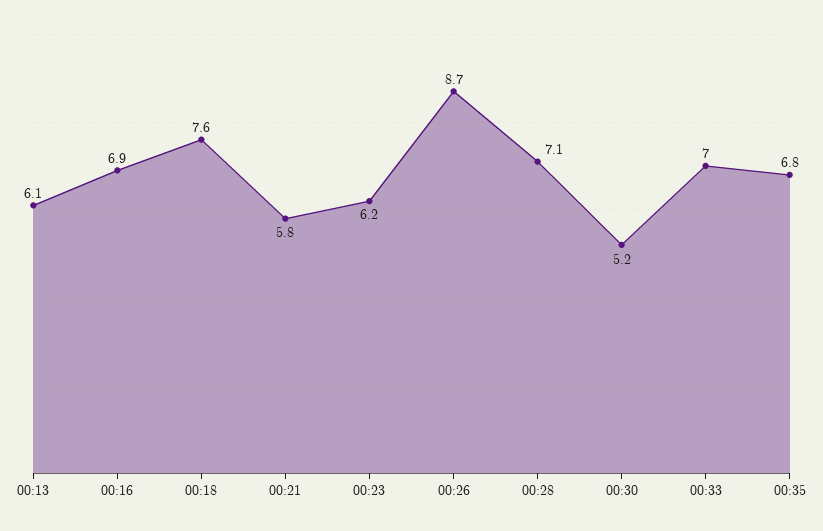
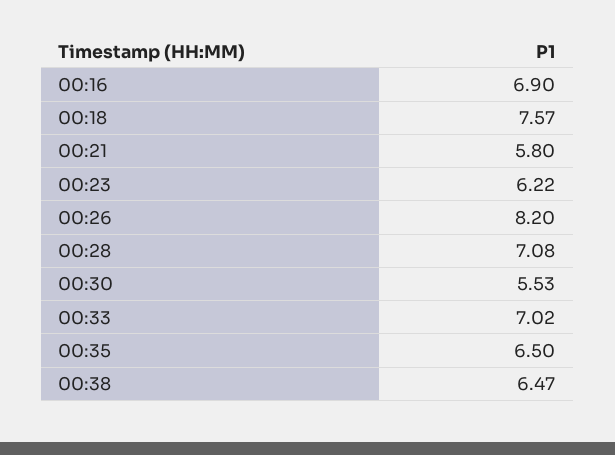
00:13: 6.1 -> none
00:26: 8.7 -> 8.2
00:30: 5.2 -> 5.53
00:35: 6.8 -> 6.5
00:38: none -> 6.47

